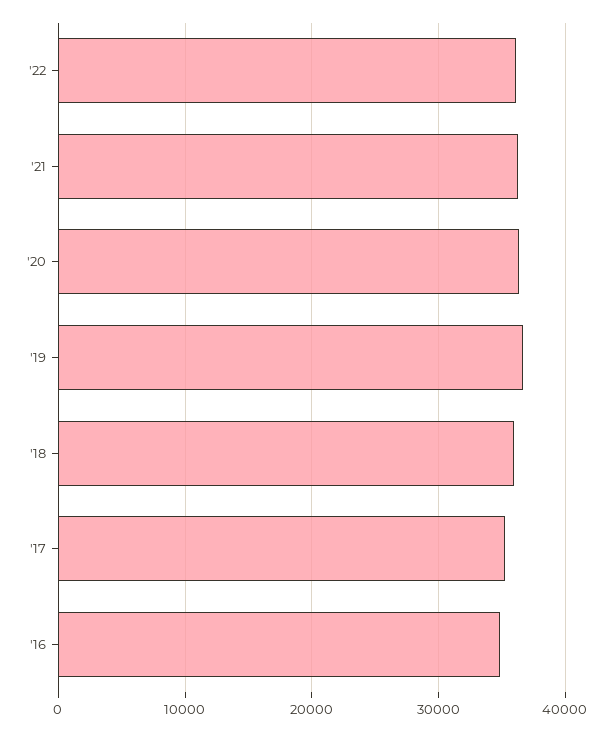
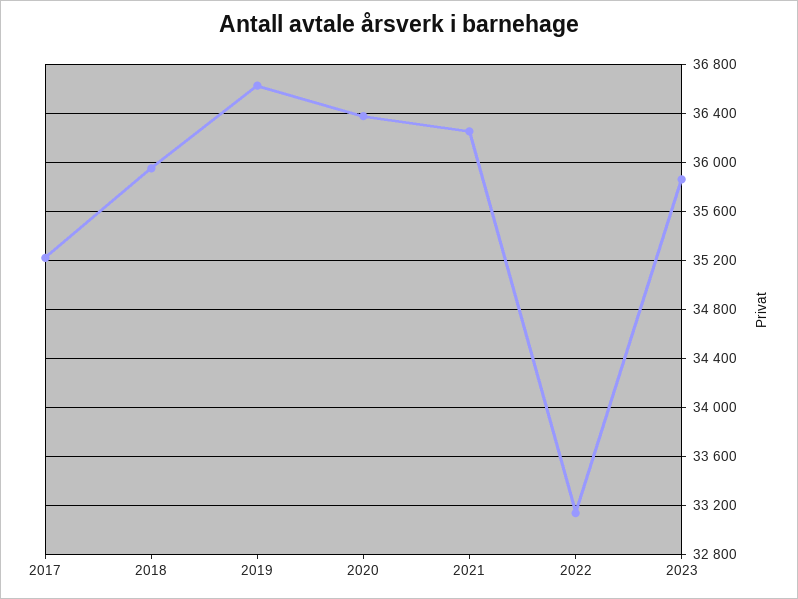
'22: 36000 -> 33150
'16: 35000 -> none
2023: none -> 35850

